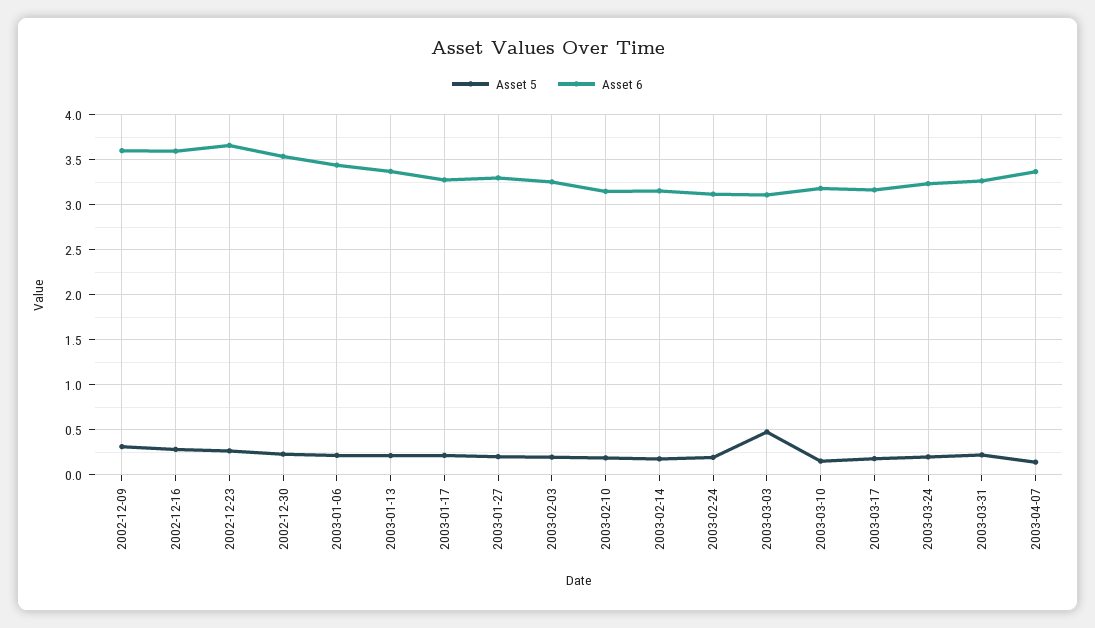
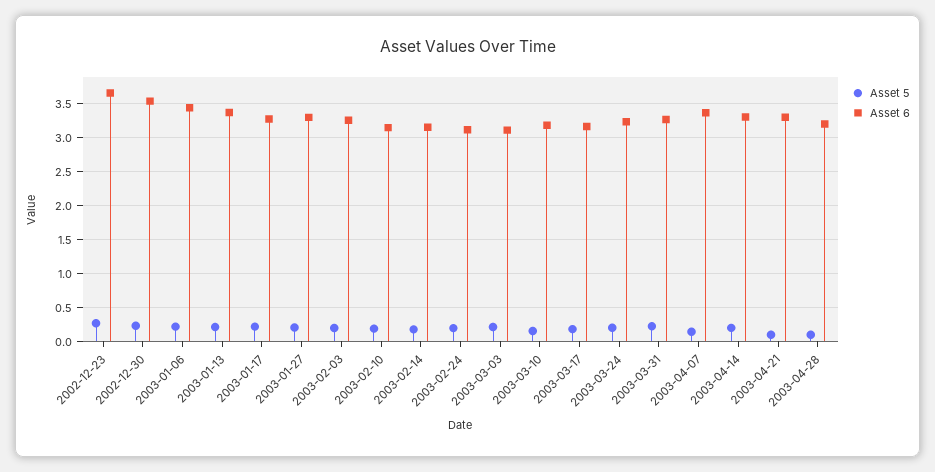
Asset 5, 2002-12-09: 0.3 -> none
Asset 6, 2002-12-09: 3.6 -> none
Asset 5, 2002-12-16: 0.3 -> none
Asset 6, 2002-12-16: 3.6 -> none
Asset 5, 2003-03-03: 0.5 -> 0.2
Asset 5, 2003-04-14: none -> 0.2
Asset 6, 2003-04-14: none -> 3.3
Asset 5, 2003-04-21: none -> 0.1
Asset 6, 2003-04-21: none -> 3.3
Asset 5, 2003-04-28: none -> 0.1
Asset 6, 2003-04-28: none -> 3.2

